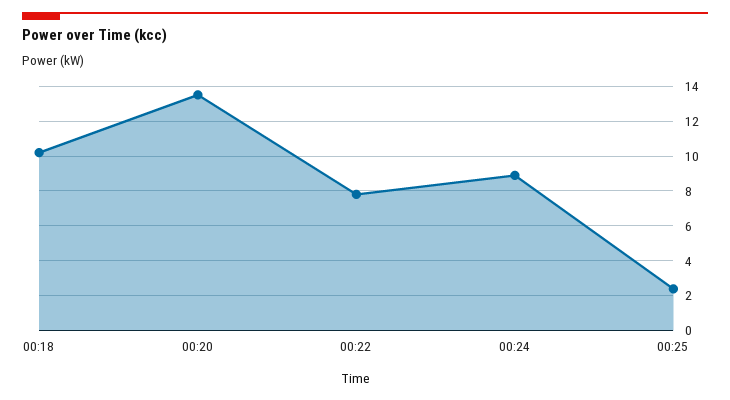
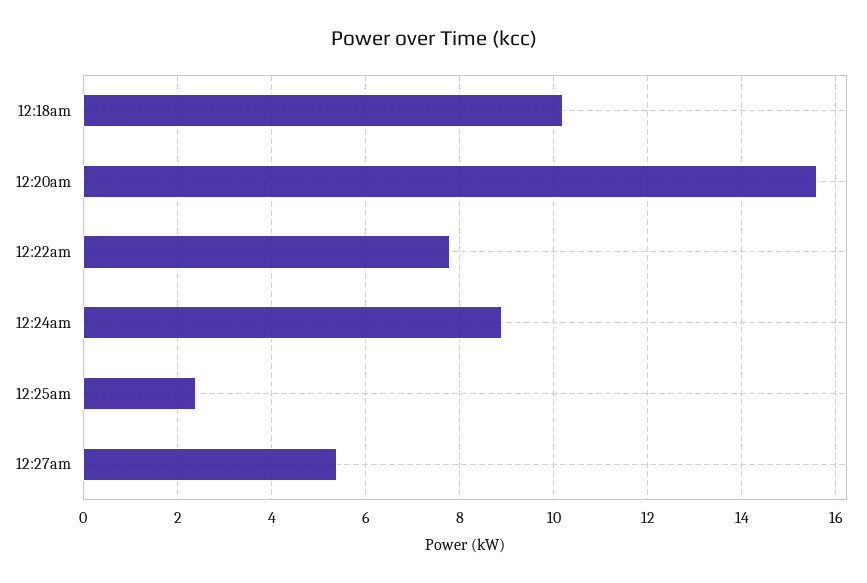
00:20: 13.5 -> 15.5
12:27am: none -> 5.5

